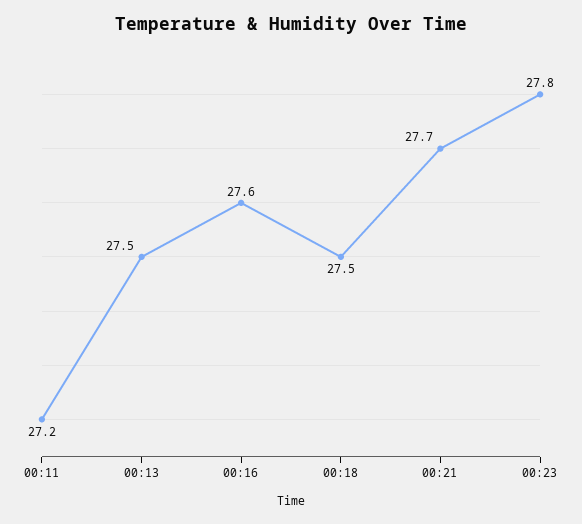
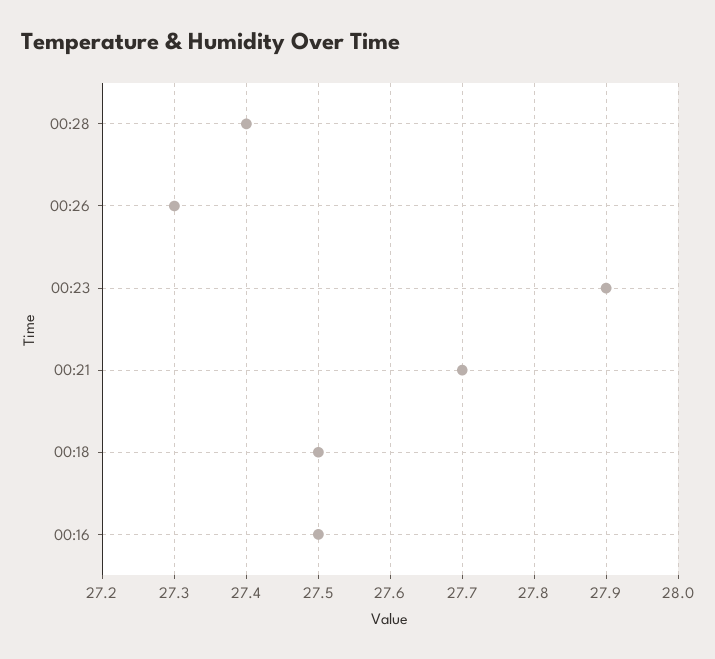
00:11: 27.2 -> none
00:13: 27.5 -> none
00:16: 27.6 -> 27.5
00:23: 27.8 -> 27.9
00:28: none -> 27.4
00:26: none -> 27.3

